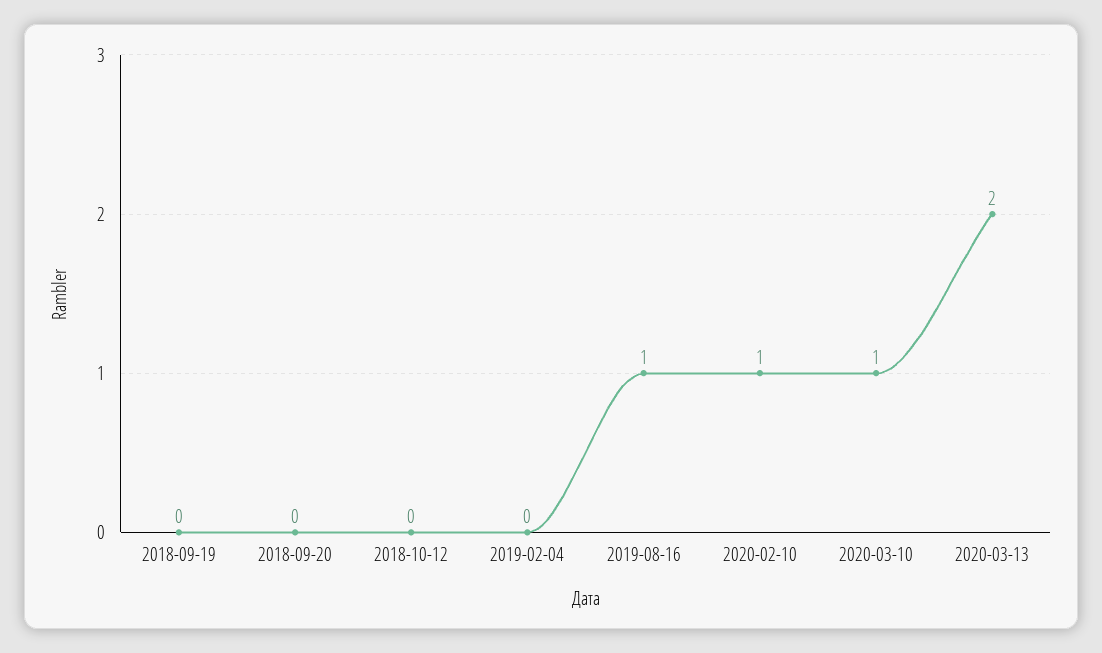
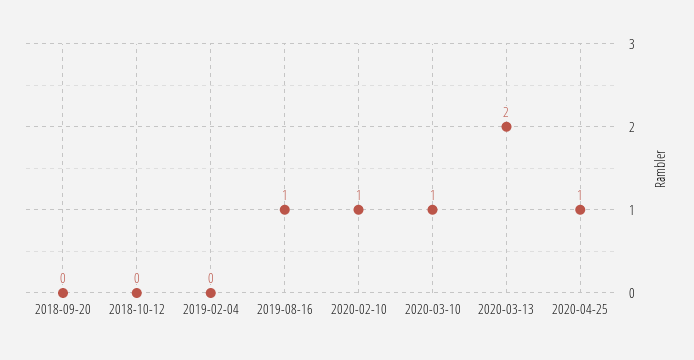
2018-09-19: 0 -> none
2020-04-25: none -> 1

